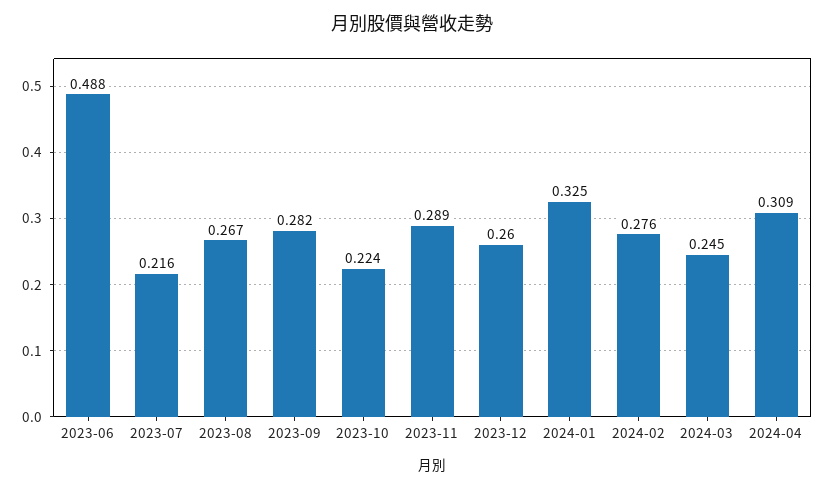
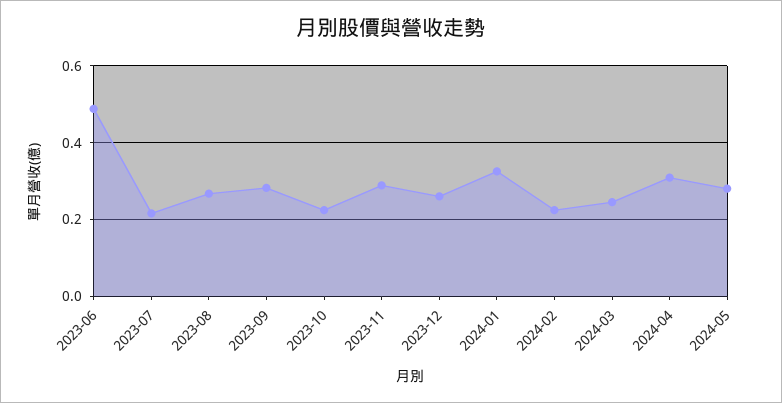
2024-02: 0.276 -> 0.22
2024-05: none -> 0.28

